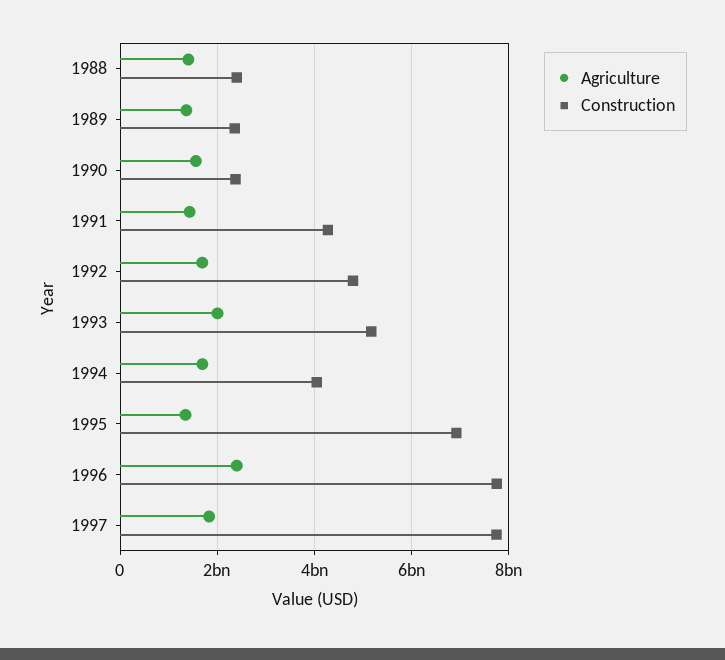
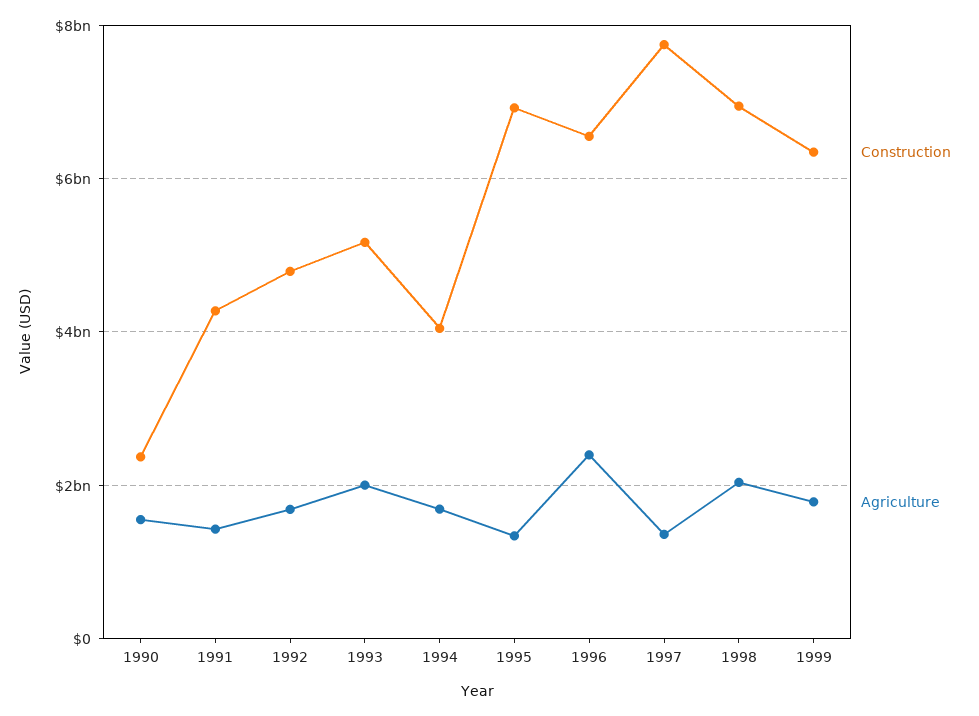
Agriculture, 1988: 1400000000 -> none
Construction, 1988: 2400000000 -> none
Agriculture, 1989: 1400000000 -> none
Construction, 1989: 2400000000 -> none
Construction, 1996: 7800000000 -> 6600000000
Agriculture, 1997: 1800000000 -> 1400000000
Construction, 1998: none -> 7000000000
Agriculture, 1998: none -> 2000000000
Construction, 1999: none -> 6400000000
Agriculture, 1999: none -> 1800000000

